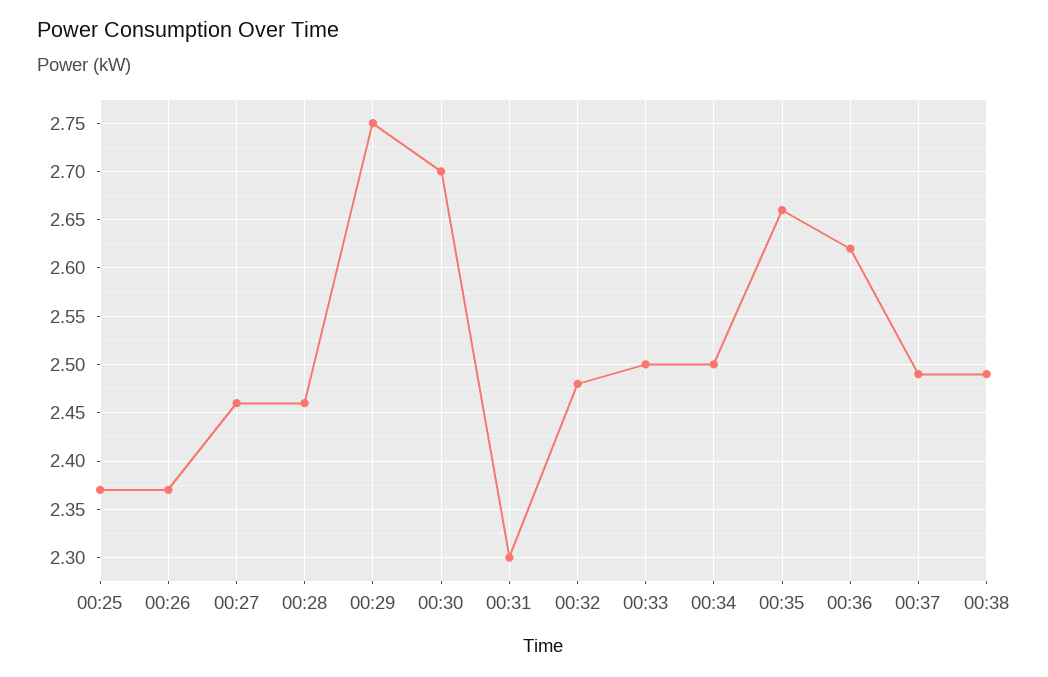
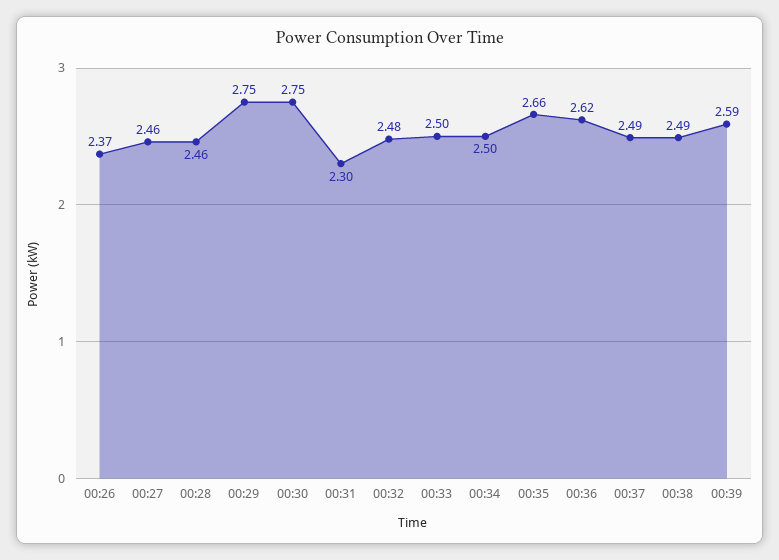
00:25: 2.37 -> none
00:30: 2.7 -> 2.75
00:39: none -> 2.59

